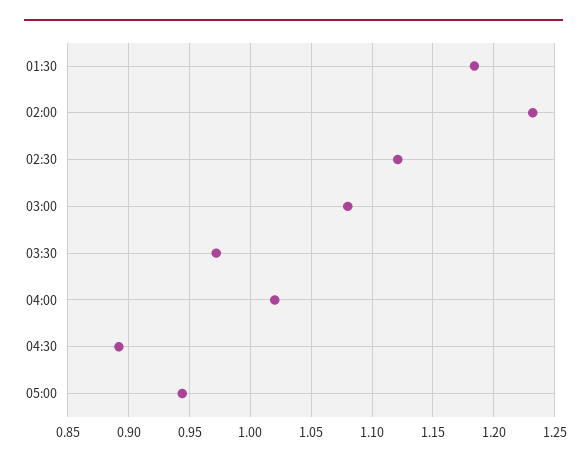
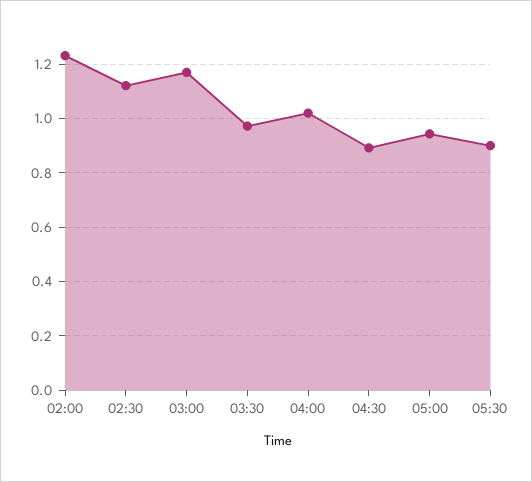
01:30: 1.185 -> none
03:00: 1.08 -> 1.175
05:30: none -> 0.9

